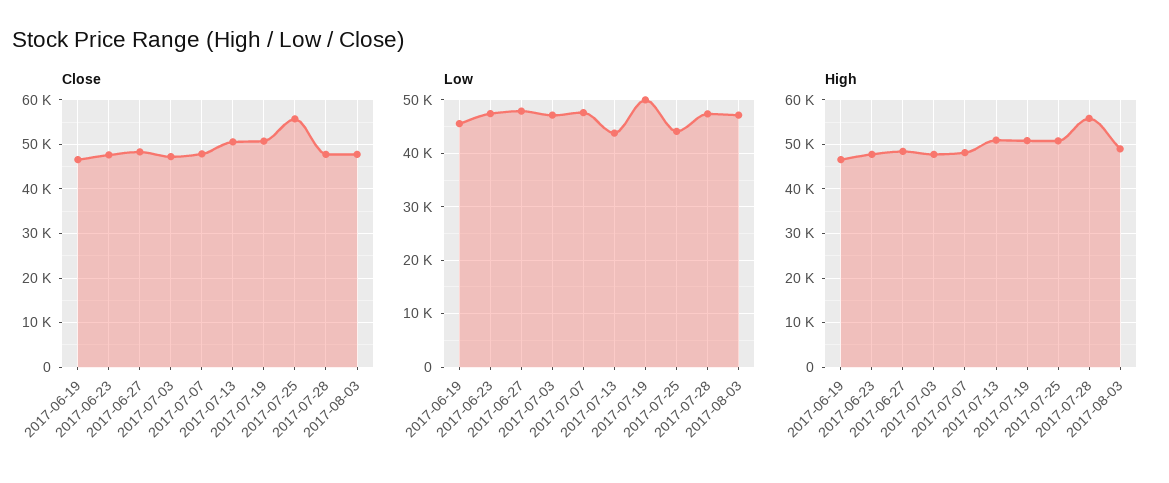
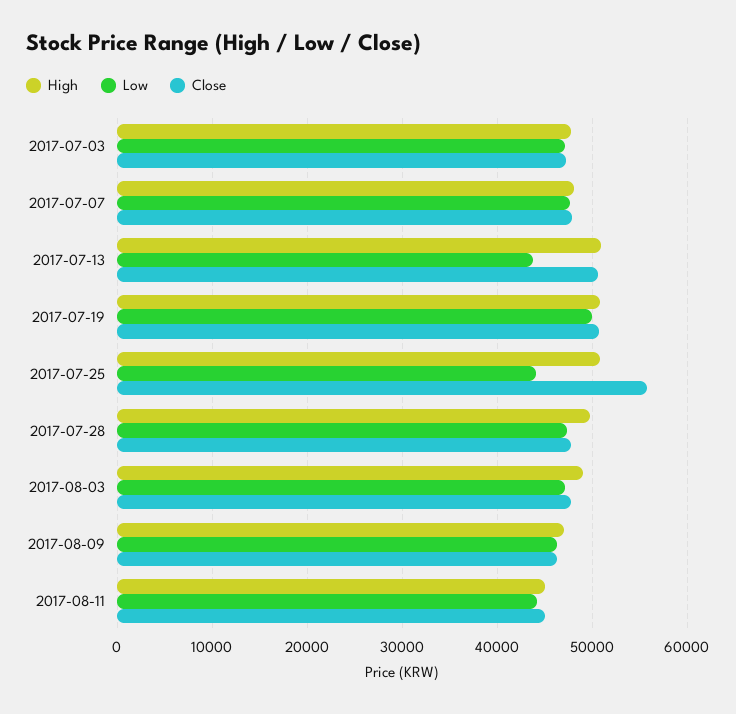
Close, 2017-06-19: 46000 -> none
Close, 2017-06-23: 48000 -> none
Close, 2017-06-27: 48000 -> none
Low, 2017-06-19: 46000 -> none
Low, 2017-06-23: 48000 -> none
Low, 2017-06-27: 48000 -> none
High, 2017-06-19: 46000 -> none
High, 2017-06-23: 48000 -> none
High, 2017-06-27: 48000 -> none
High, 2017-07-28: 56000 -> 50000
High, 2017-08-09: none -> 47000
Low, 2017-08-09: none -> 46000
Close, 2017-08-09: none -> 46000
High, 2017-08-11: none -> 45000
Low, 2017-08-11: none -> 44000
Close, 2017-08-11: none -> 45000

